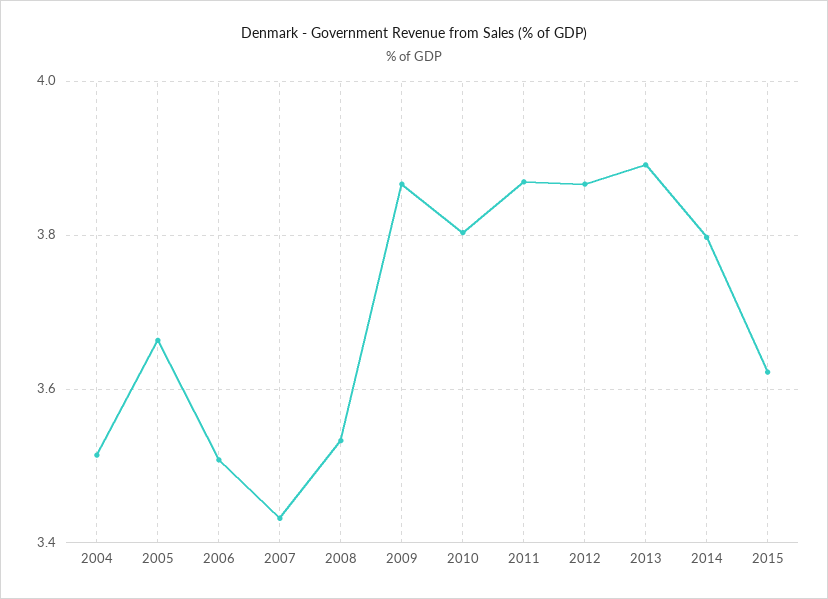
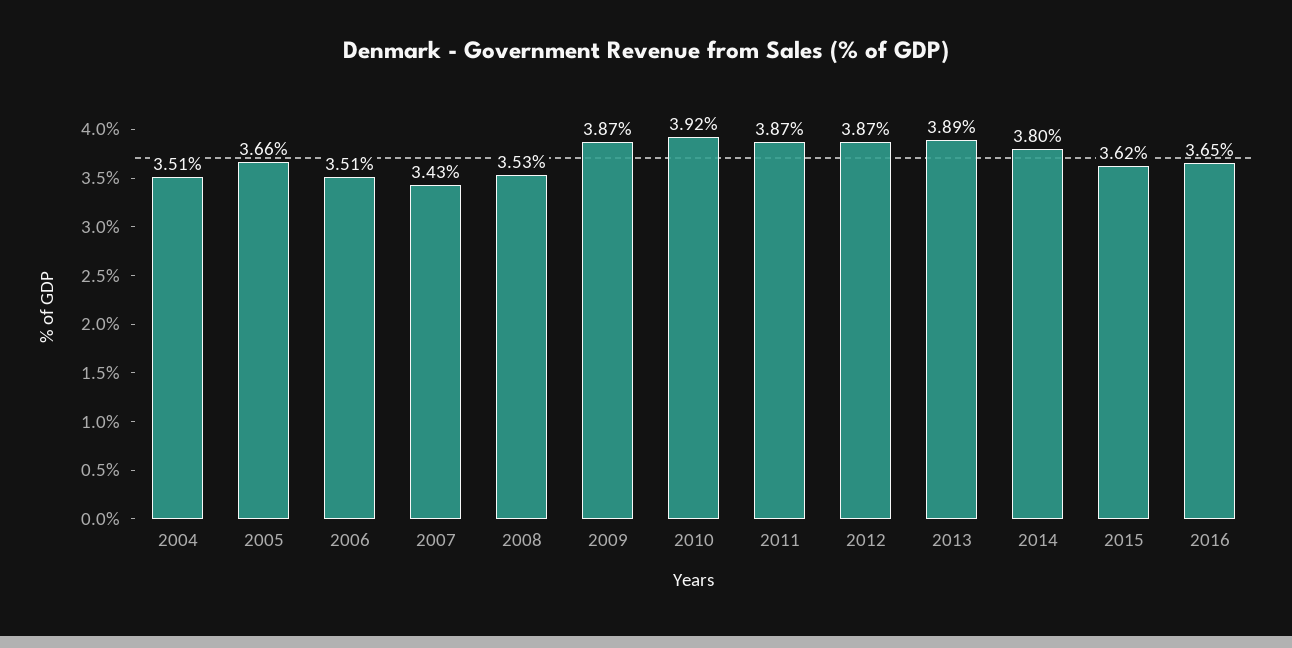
2010: 3.8 -> 3.92
2016: none -> 3.65

